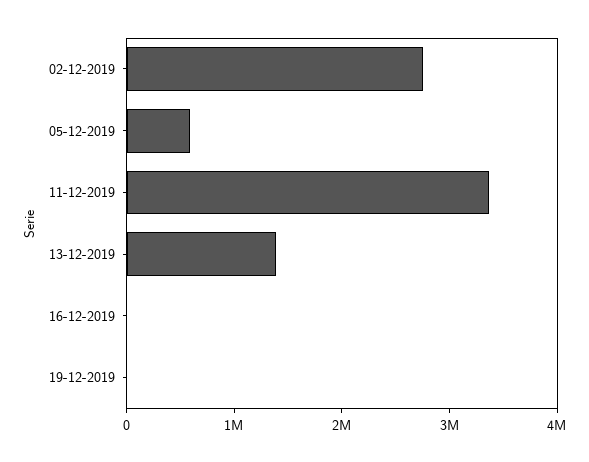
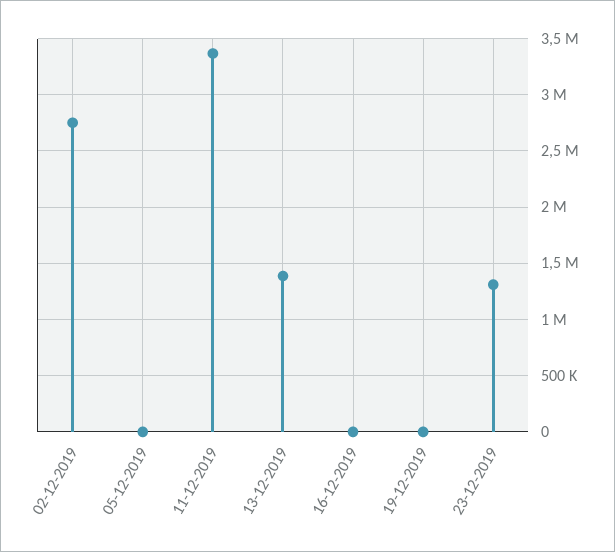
05-12-2019: 600000 -> 0
23-12-2019: none -> 1300000

